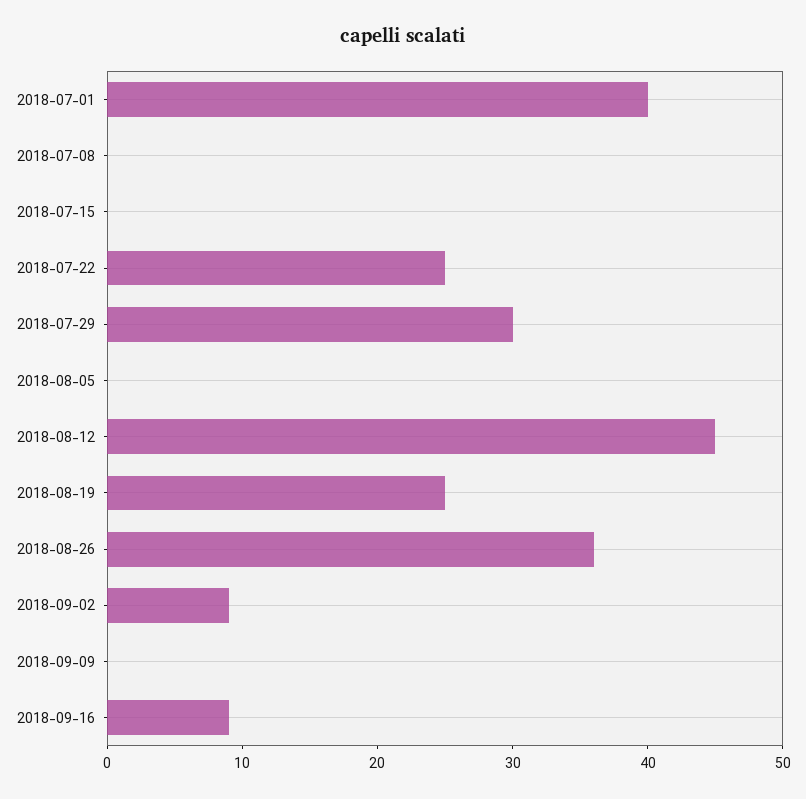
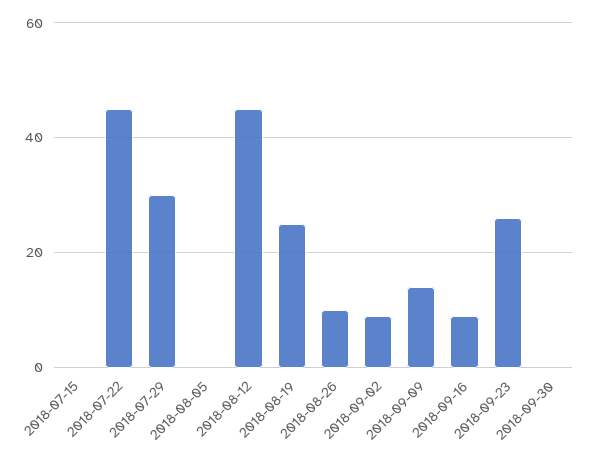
2018-07-01: 40 -> none
2018-07-08: 0 -> none
2018-07-22: 25 -> 45
2018-08-26: 36 -> 10
2018-09-09: 0 -> 15
2018-09-23: none -> 25
2018-09-30: none -> 0

